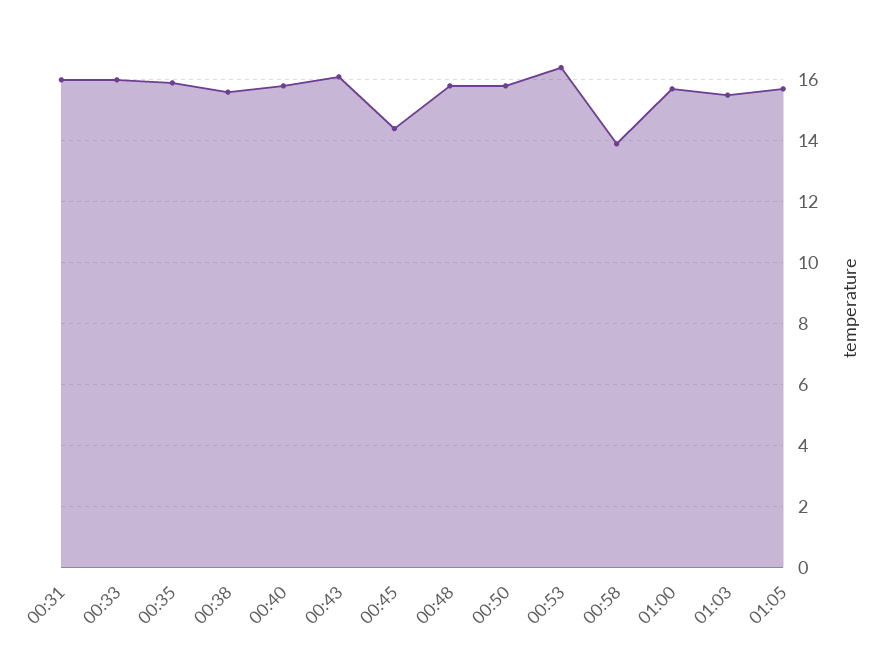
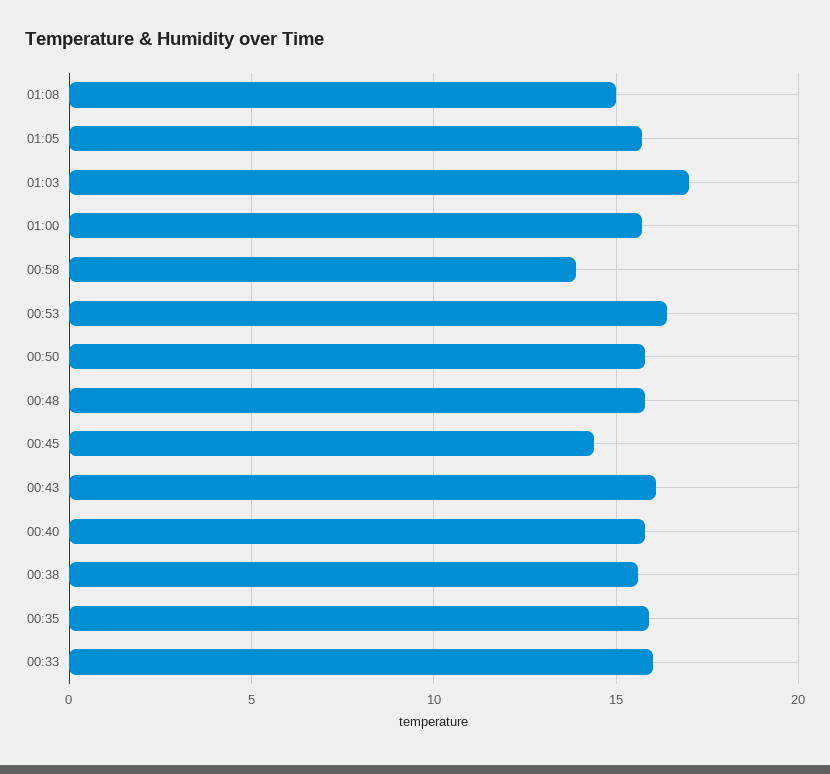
00:31: 16 -> none
01:03: 15.5 -> 17
01:08: none -> 15

